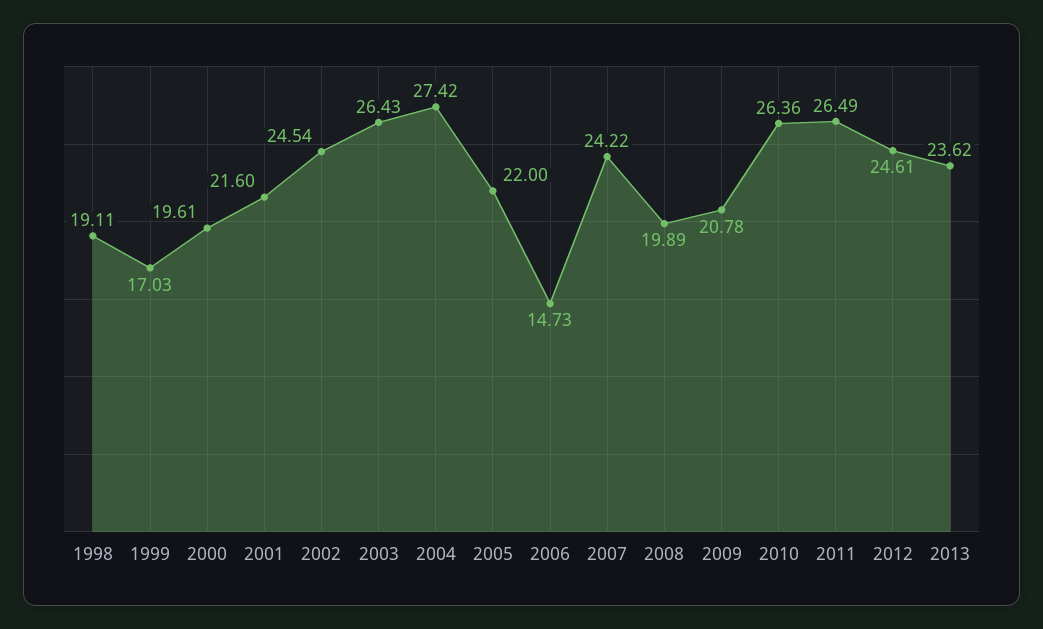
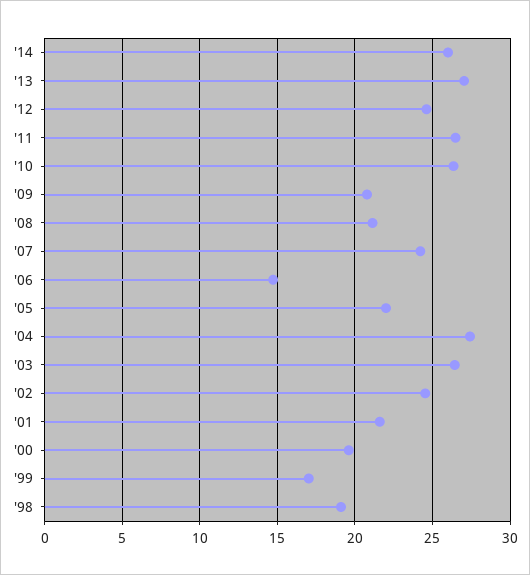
2008: 19.89 -> 21
2013: 23.62 -> 27
'14: none -> 26

